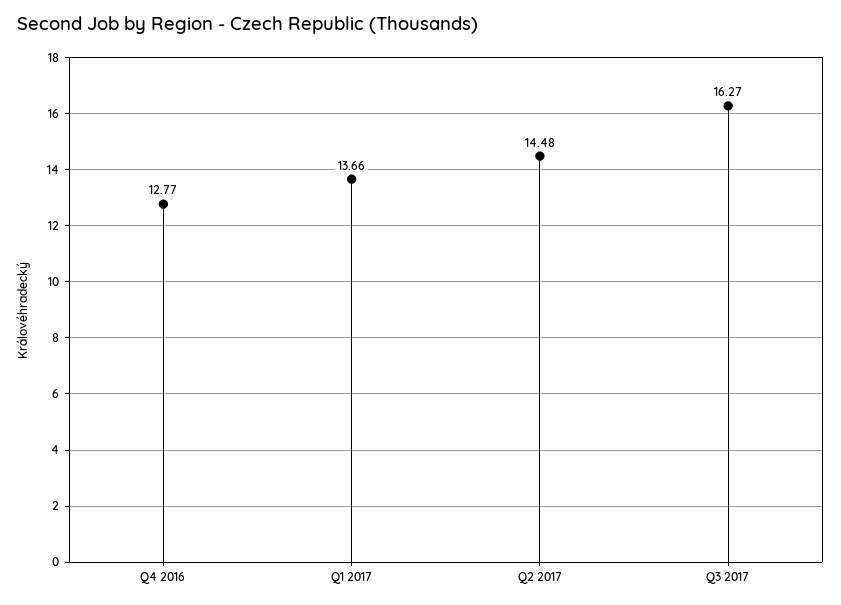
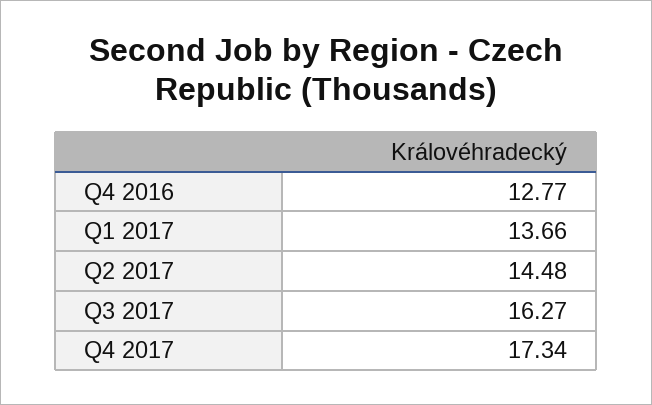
Q4 2017: none -> 17.34

